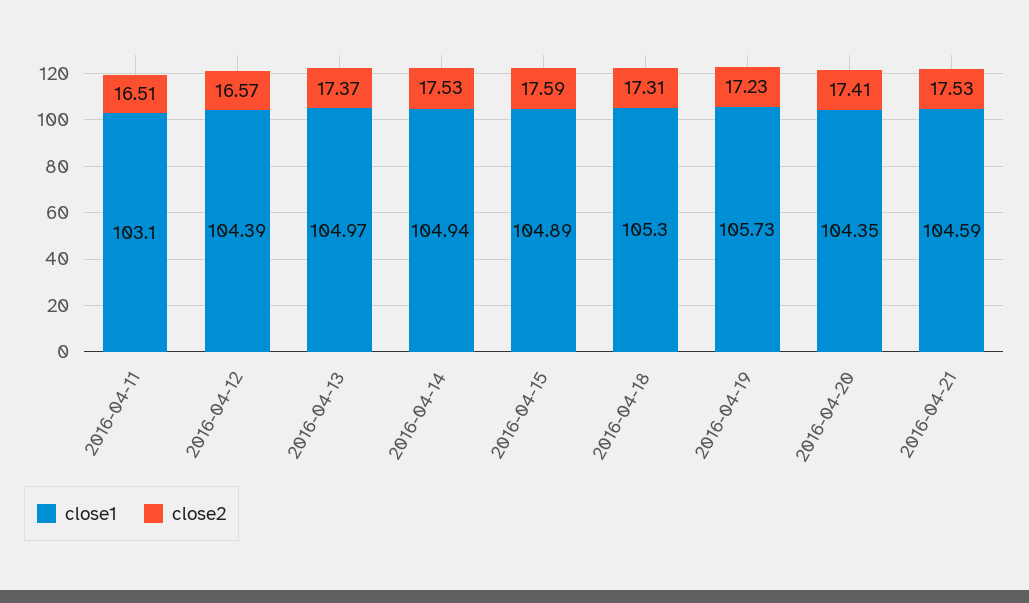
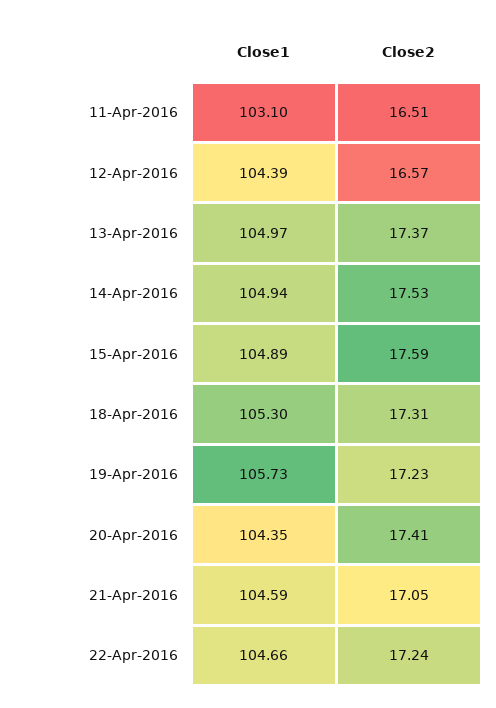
close2, 2016-04-21: 17.53 -> 17.05
close1, 22-Apr-2016: none -> 104.66
close2, 22-Apr-2016: none -> 17.24

